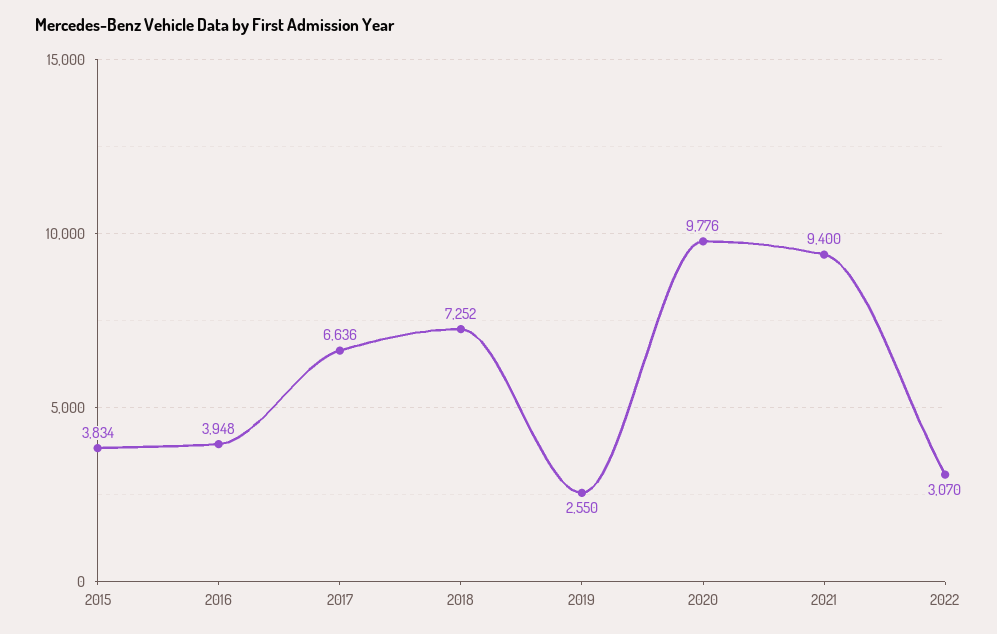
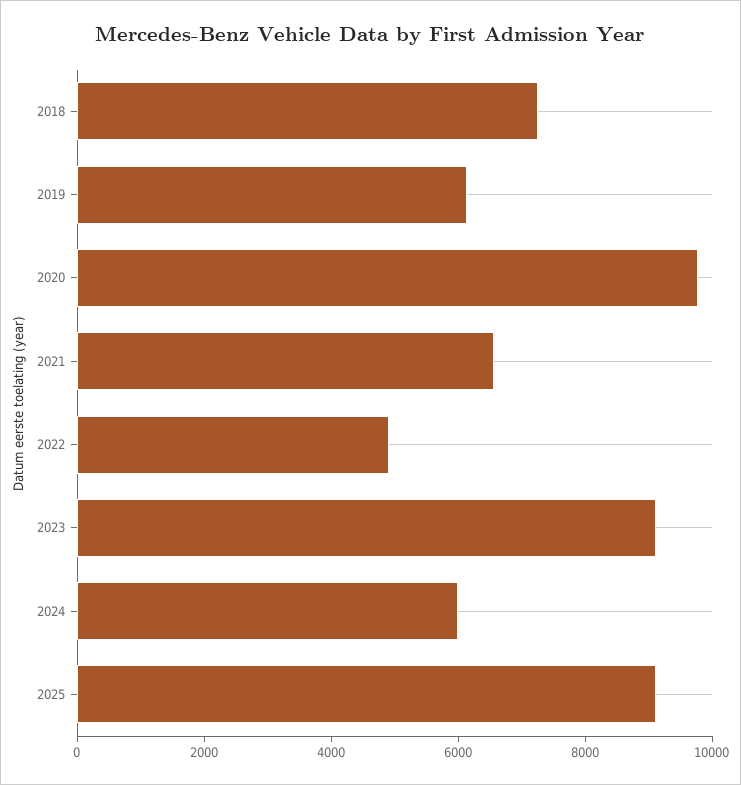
2015: 3834 -> none
2016: 3948 -> none
2017: 6636 -> none
2019: 2550 -> 6000
2021: 9400 -> 6500
2022: 3070 -> 5000
2023: none -> 9000
2024: none -> 6000
2025: none -> 9000

